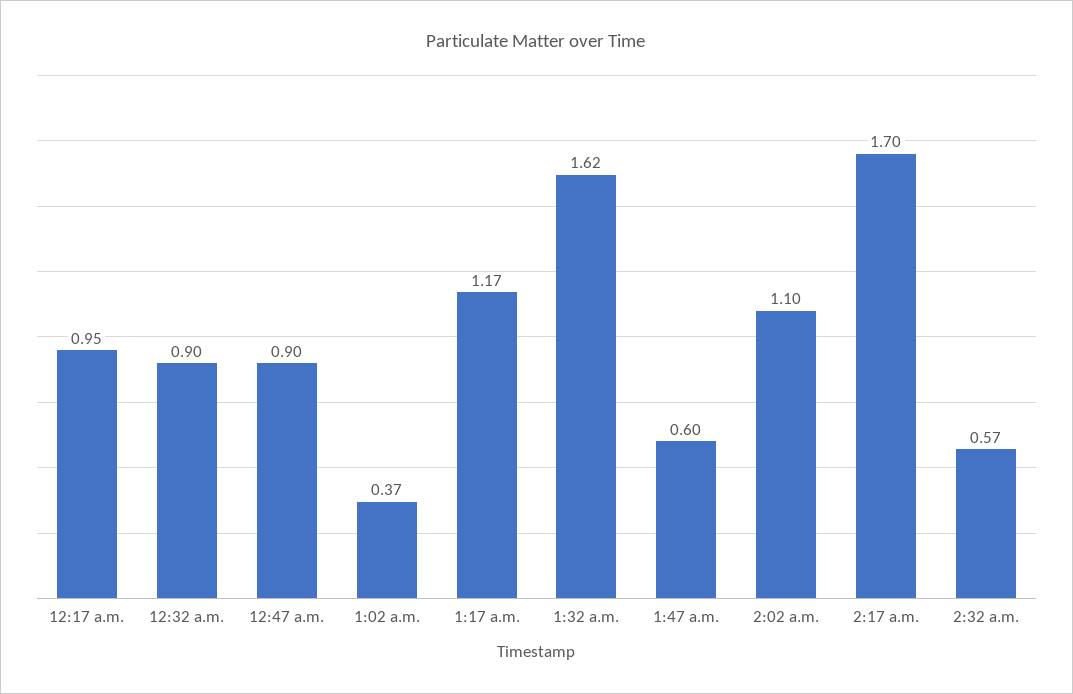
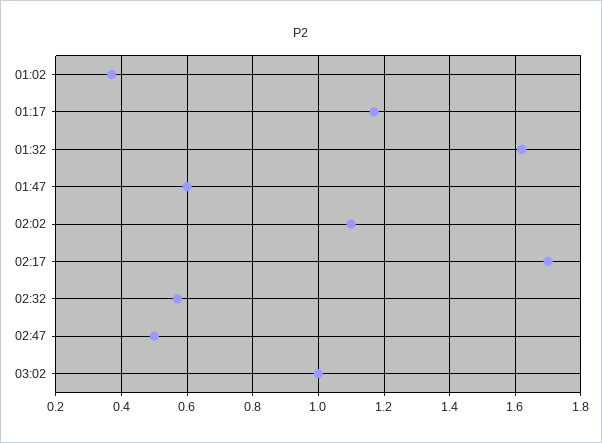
12:17 a.m.: 0.95 -> none
12:32 a.m.: 0.9 -> none
12:47 a.m.: 0.9 -> none
02:47: none -> 0.5
03:02: none -> 1

